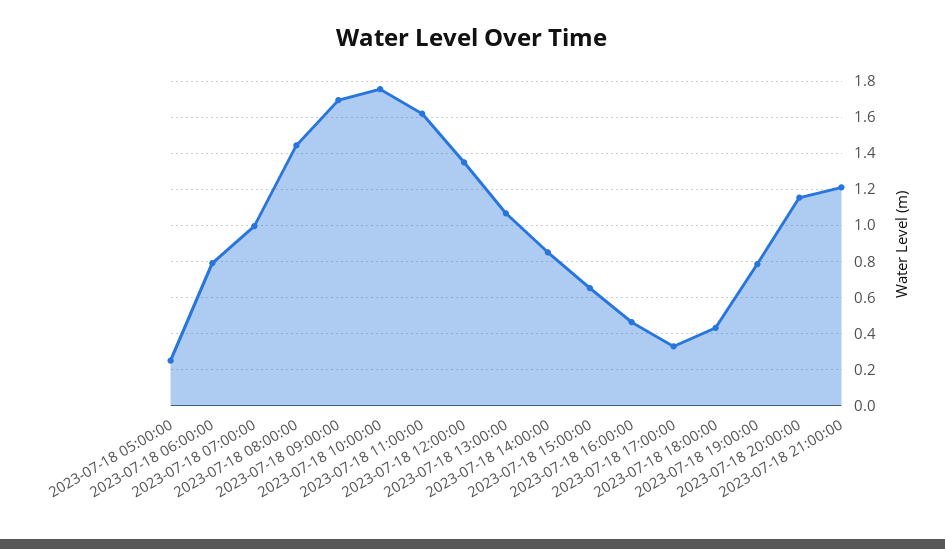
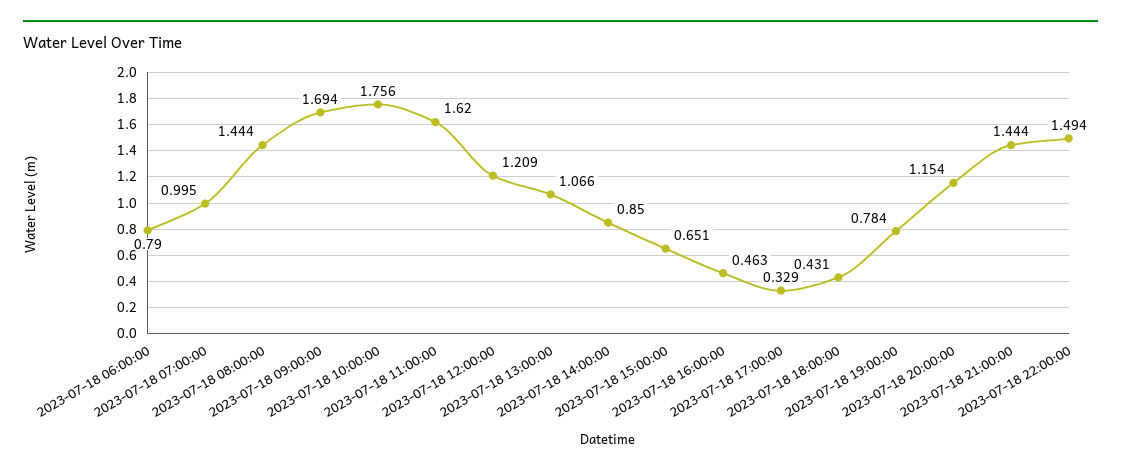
2023-07-18 05:00:00: 0.25 -> none
2023-07-18 12:00:00: 1.35 -> 1.209
2023-07-18 21:00:00: 1.2 -> 1.444
2023-07-18 22:00:00: none -> 1.494

